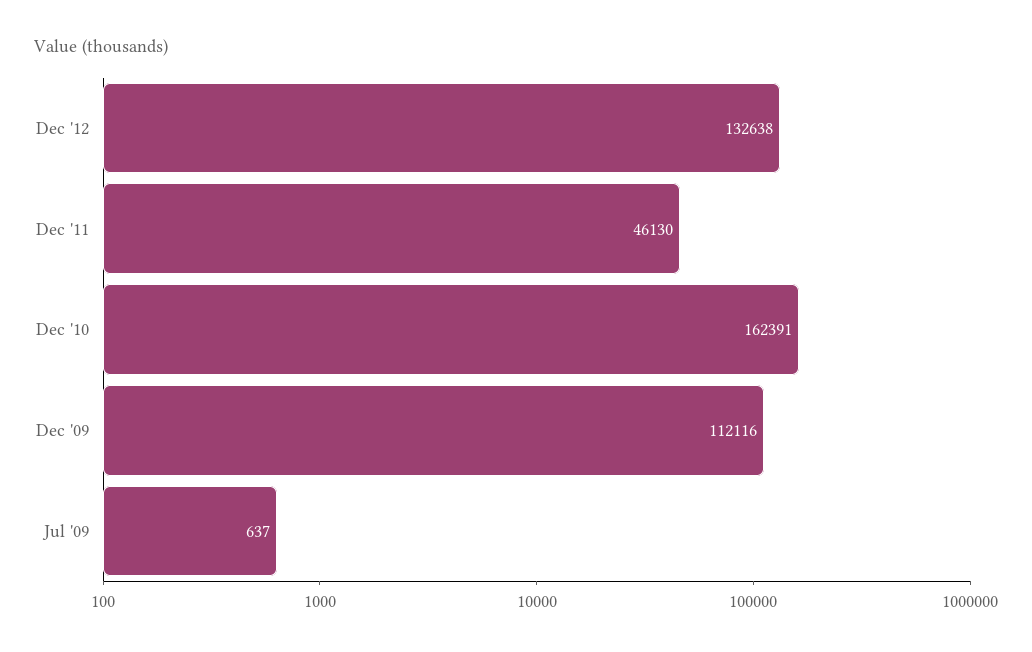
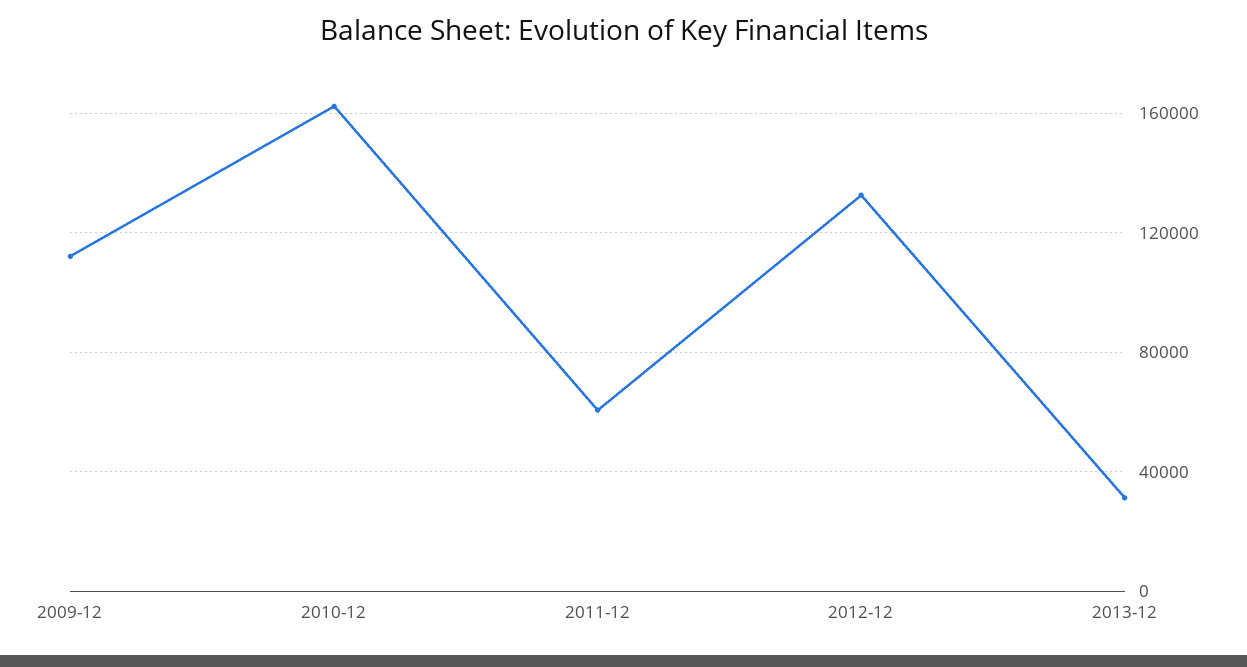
Dec '11: 46130 -> 60000
Jul '09: 637 -> none
2013-12: none -> 30000

